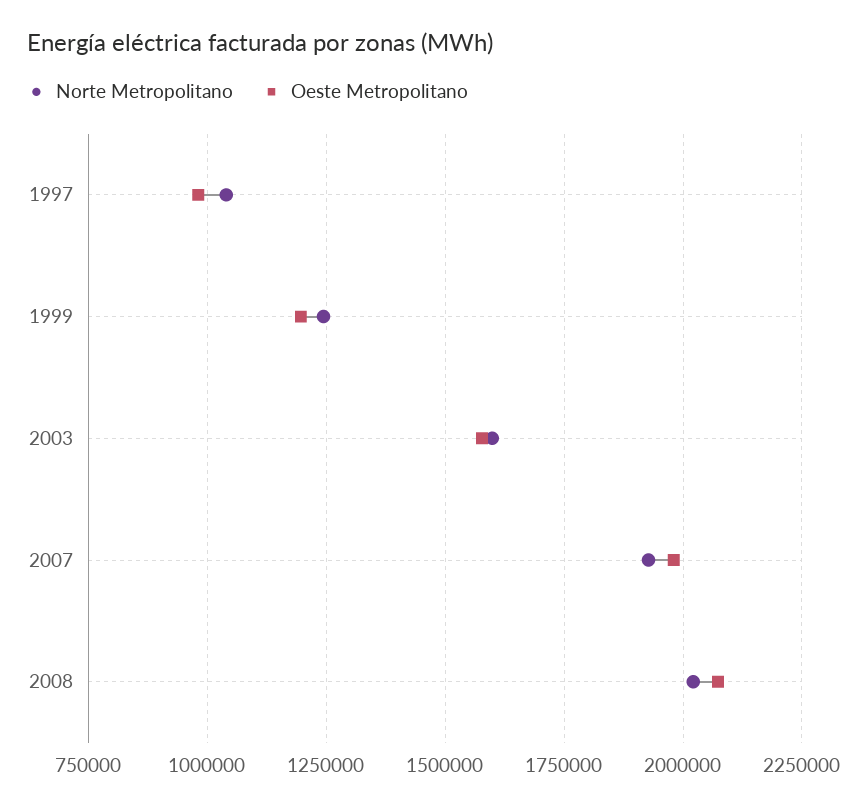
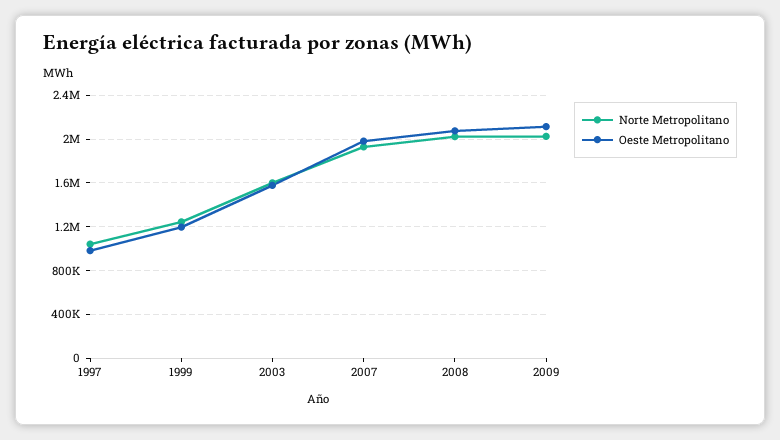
Norte Metropolitano, 2009: none -> 2000000
Oeste Metropolitano, 2009: none -> 2100000

